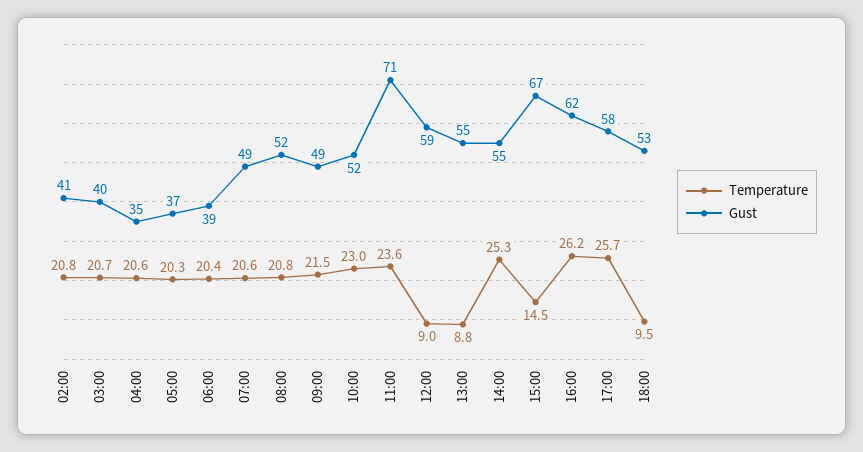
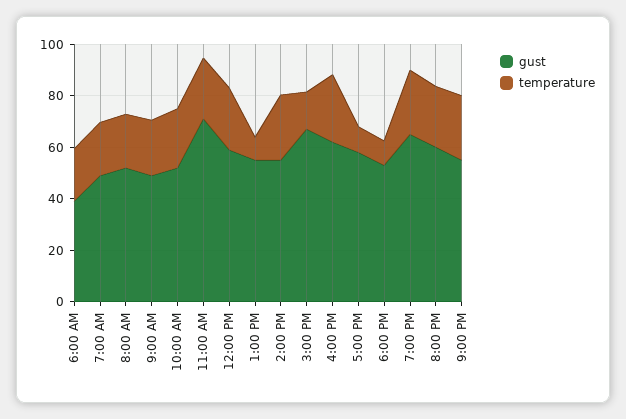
Temperature, 02:00: 20.8 -> none
Gust, 02:00: 41 -> none
Temperature, 03:00: 20.7 -> none
Gust, 03:00: 40 -> none
Temperature, 04:00: 20.6 -> none
Gust, 04:00: 35 -> none
Temperature, 05:00: 20.3 -> none
Gust, 05:00: 37 -> none
Temperature, 12:00: 9 -> 25
Temperature, 17:00: 25.7 -> 10
Gust, 7:00 PM: none -> 65
Temperature, 7:00 PM: none -> 25
Gust, 8:00 PM: none -> 60
Temperature, 8:00 PM: none -> 25
Gust, 9:00 PM: none -> 55
Temperature, 9:00 PM: none -> 25

